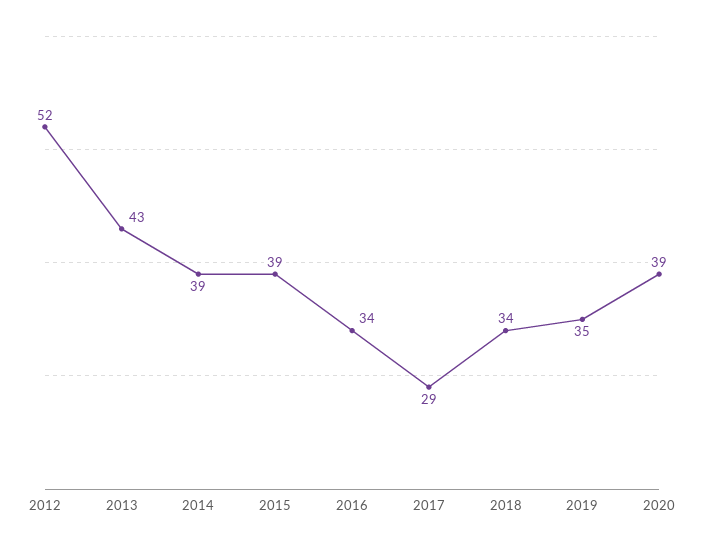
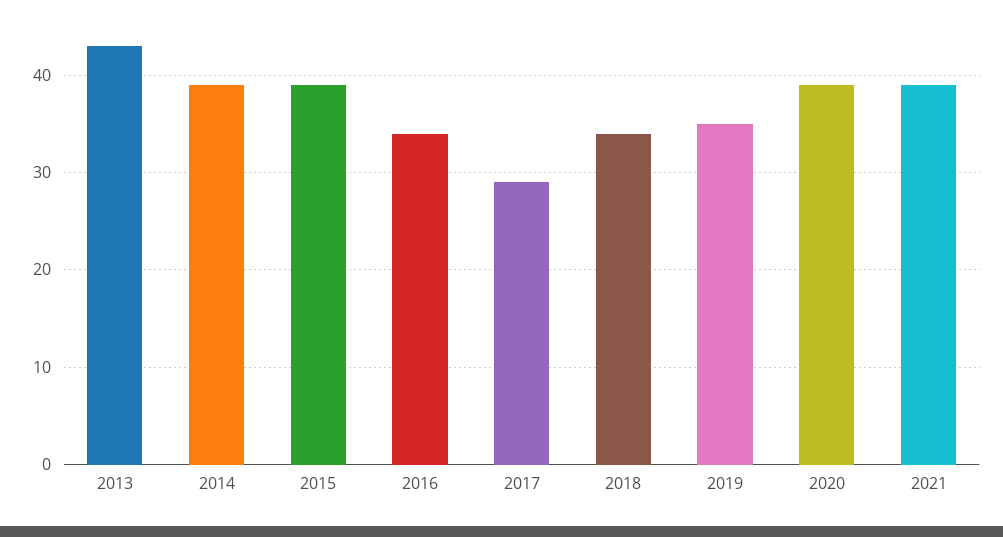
2012: 52 -> none
2021: none -> 39

